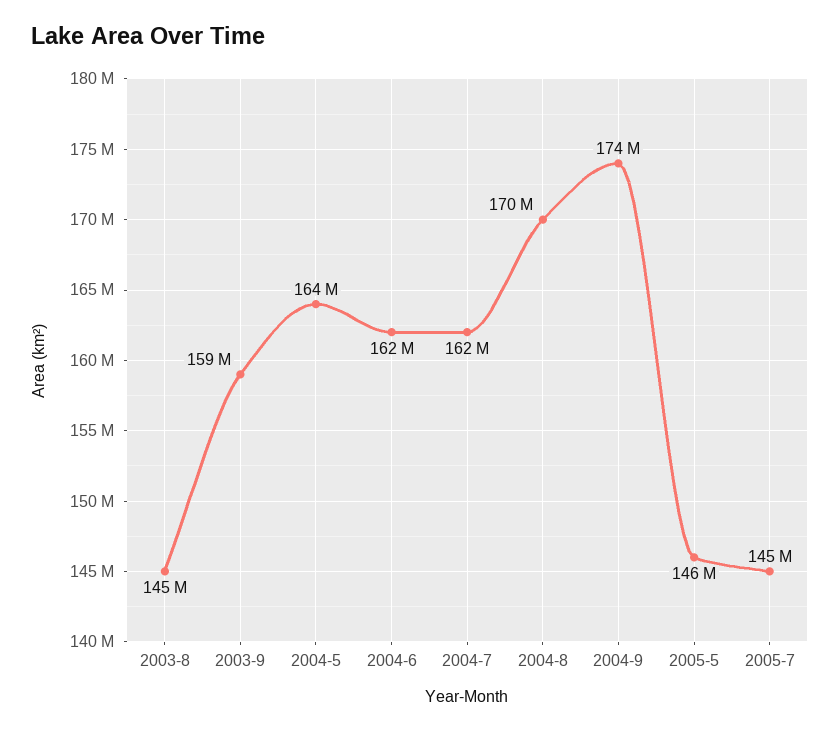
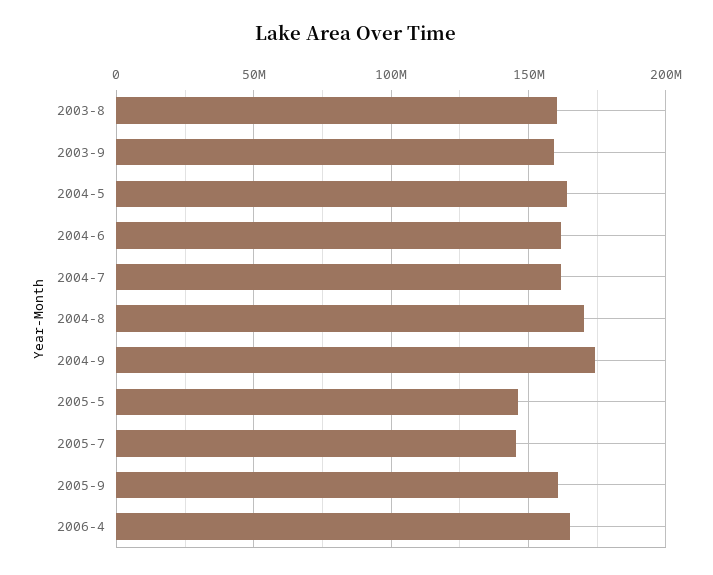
2003-8: 145000000 -> 160000000
2005-9: none -> 160000000
2006-4: none -> 165000000

